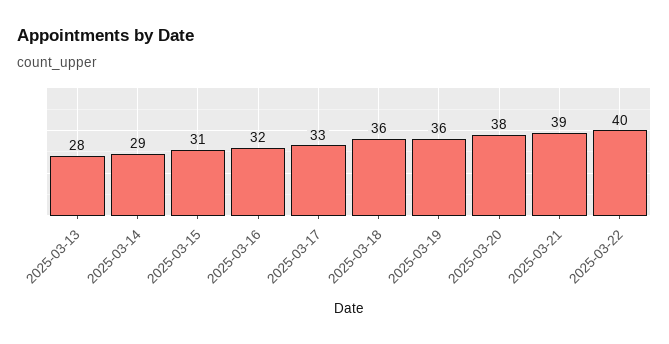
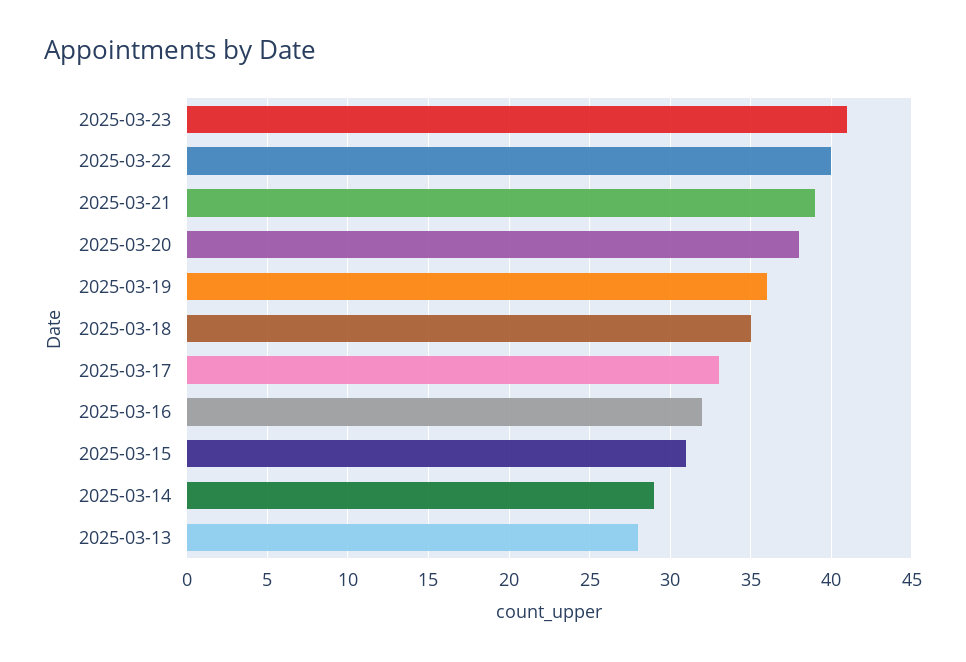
2025-03-18: 36 -> 35
2025-03-23: none -> 41

